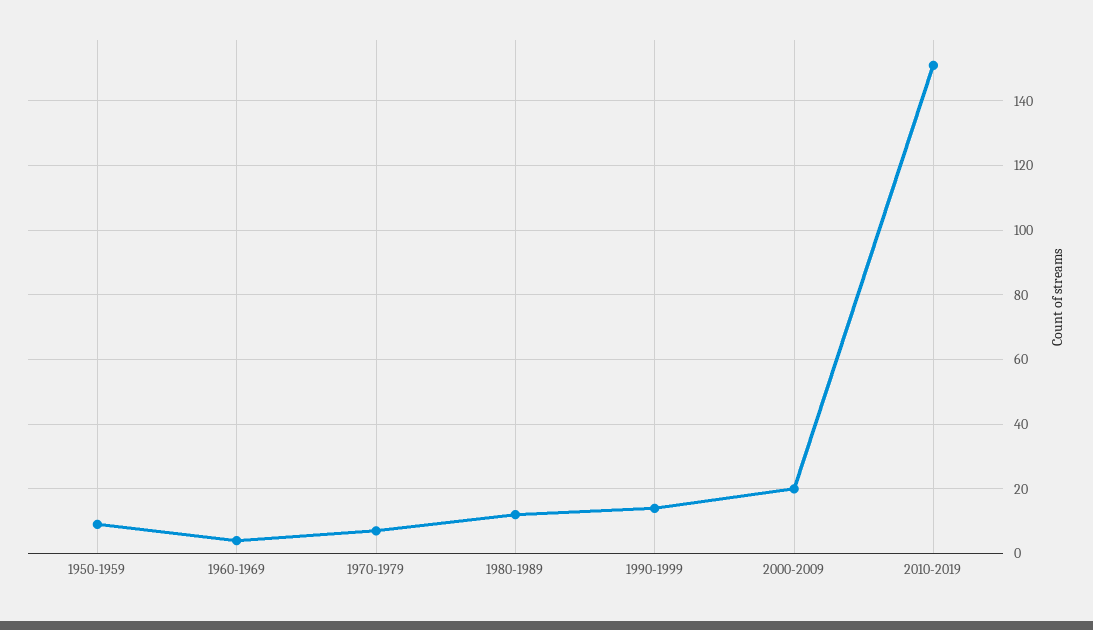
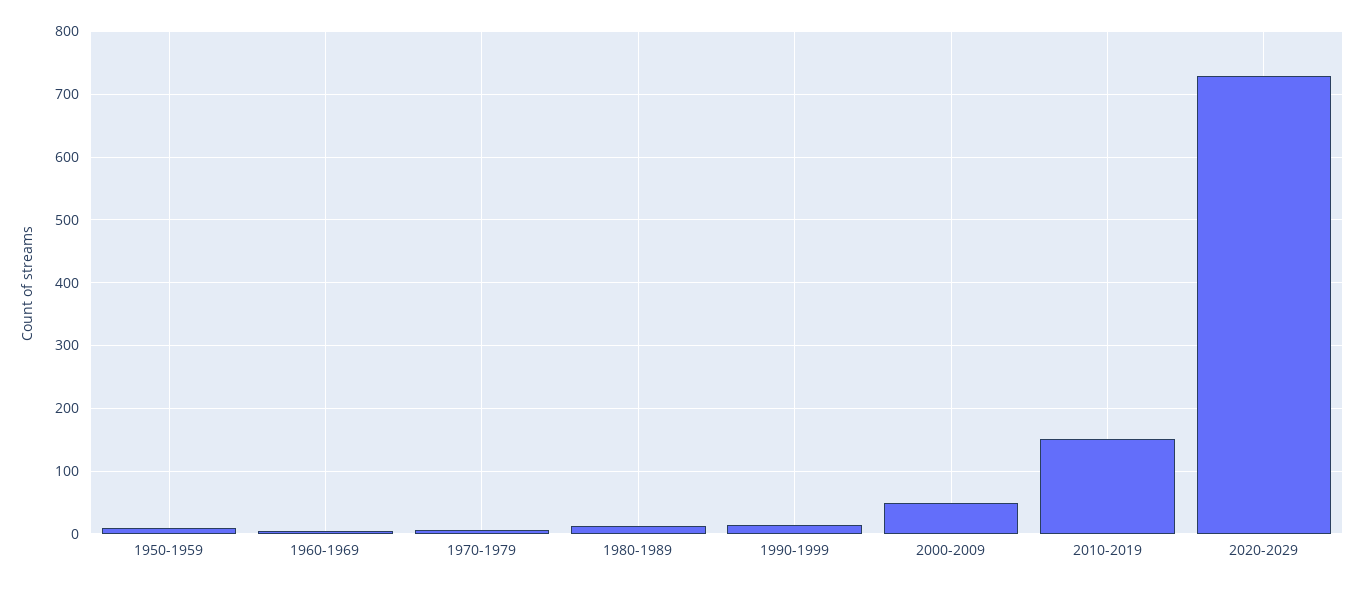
2000-2009: 20 -> 50
2020-2029: none -> 730

